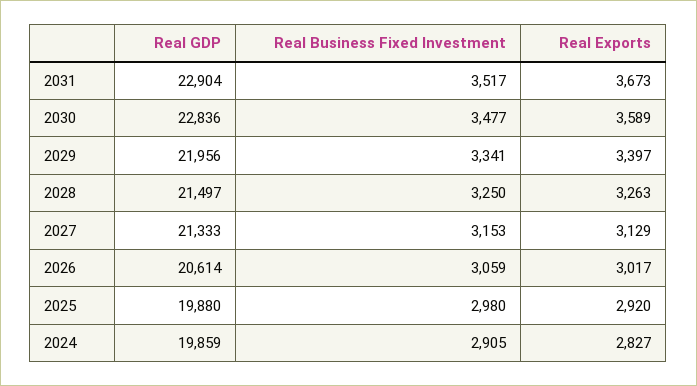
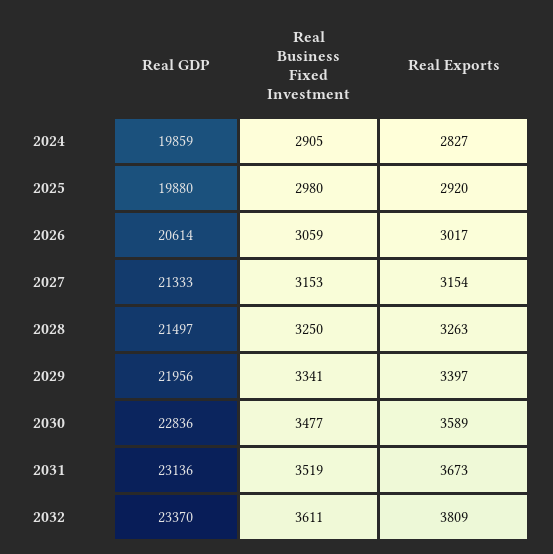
Real GDP, 2031: 22904 -> 23136
Real Business Fixed Investment, 2031: 3517 -> 3519
Real Exports, 2027: 3129 -> 3154
Real GDP, 2032: none -> 23370
Real Business Fixed Investment, 2032: none -> 3611
Real Exports, 2032: none -> 3809

